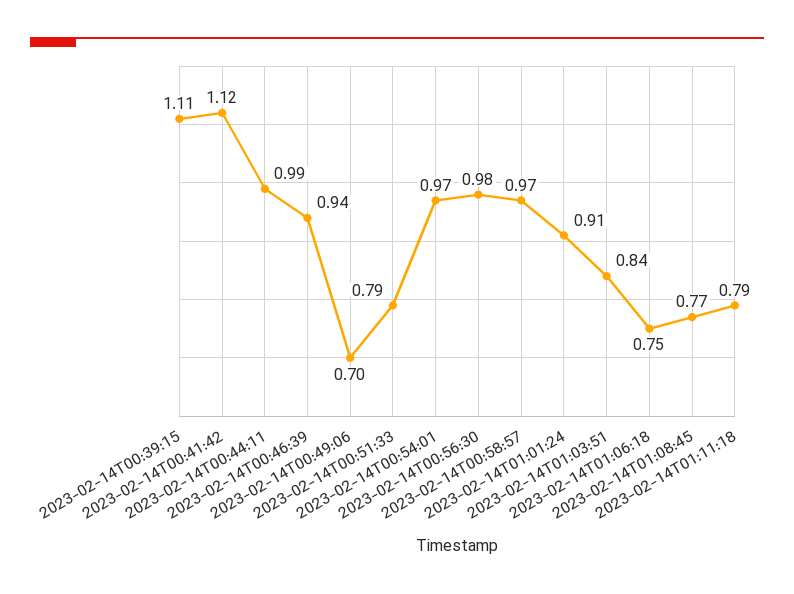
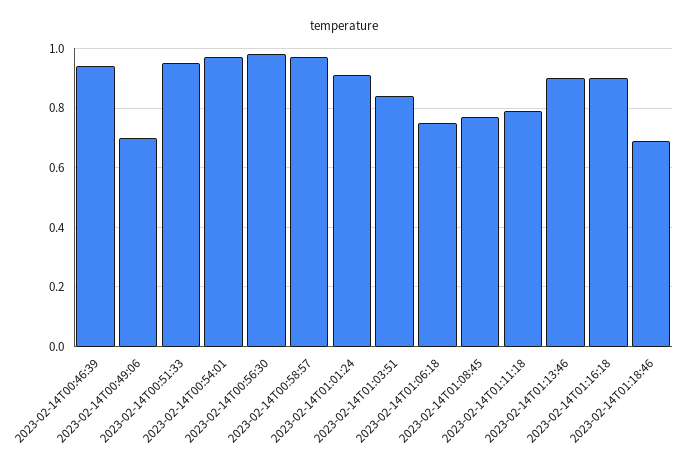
2023-02-14T00:39:15: 1.11 -> none
2023-02-14T00:41:42: 1.12 -> none
2023-02-14T00:44:11: 0.99 -> none
2023-02-14T00:51:33: 0.79 -> 0.95
2023-02-14T01:13:46: none -> 0.9
2023-02-14T01:16:18: none -> 0.9
2023-02-14T01:18:46: none -> 0.7

